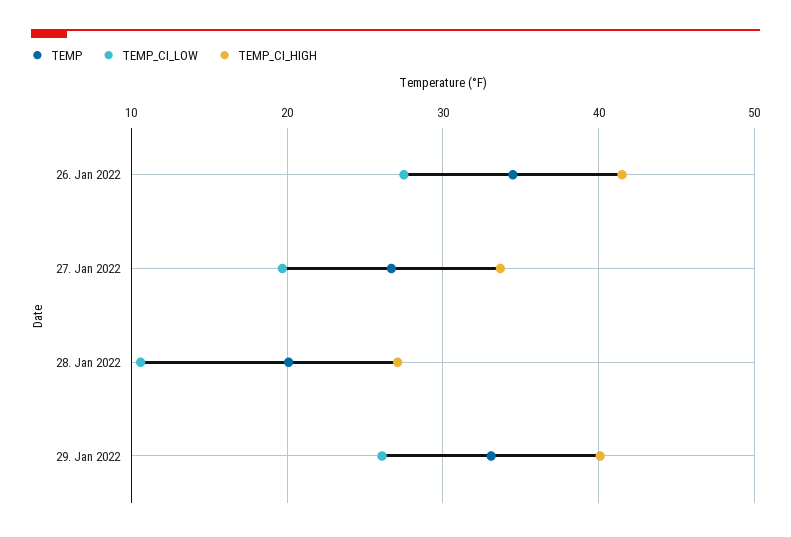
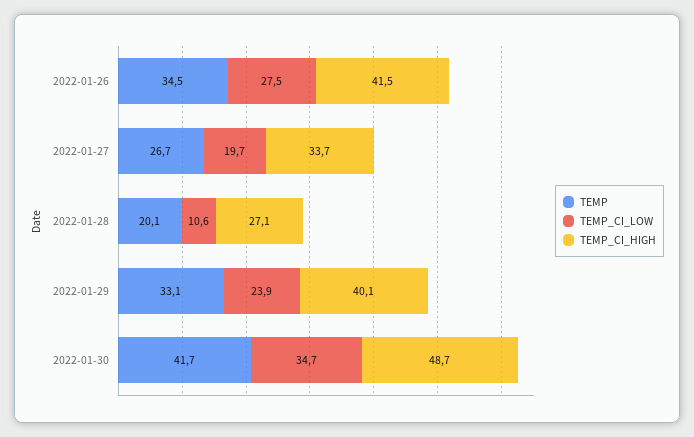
TEMP_CI_LOW, 29. Jan 2022: 26 -> 23.9
TEMP, 2022-01-30: none -> 41.7
TEMP_CI_LOW, 2022-01-30: none -> 34.7
TEMP_CI_HIGH, 2022-01-30: none -> 48.7

